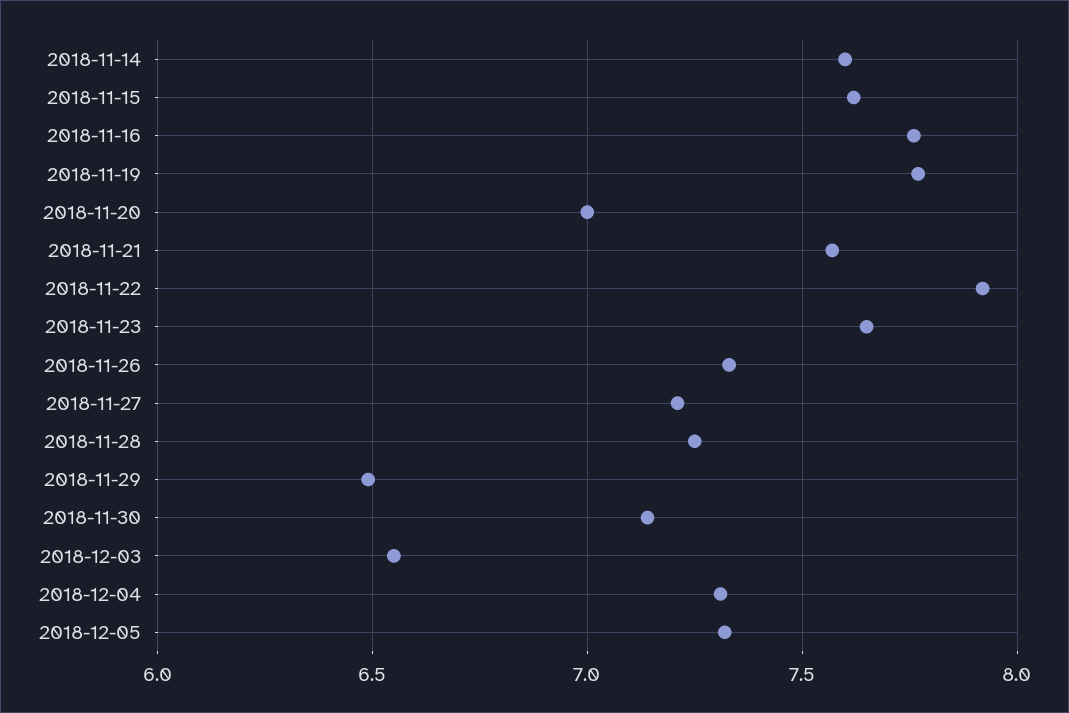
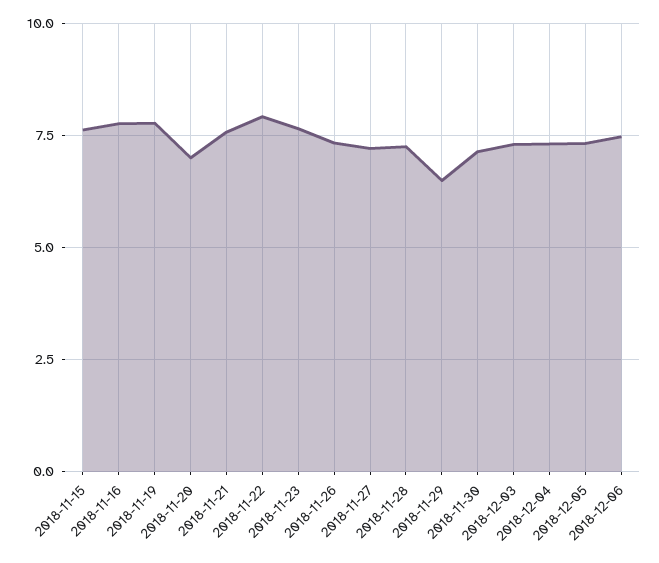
2018-11-14: 7.6 -> none
2018-12-03: 6.55 -> 7.25
2018-12-06: none -> 7.5

